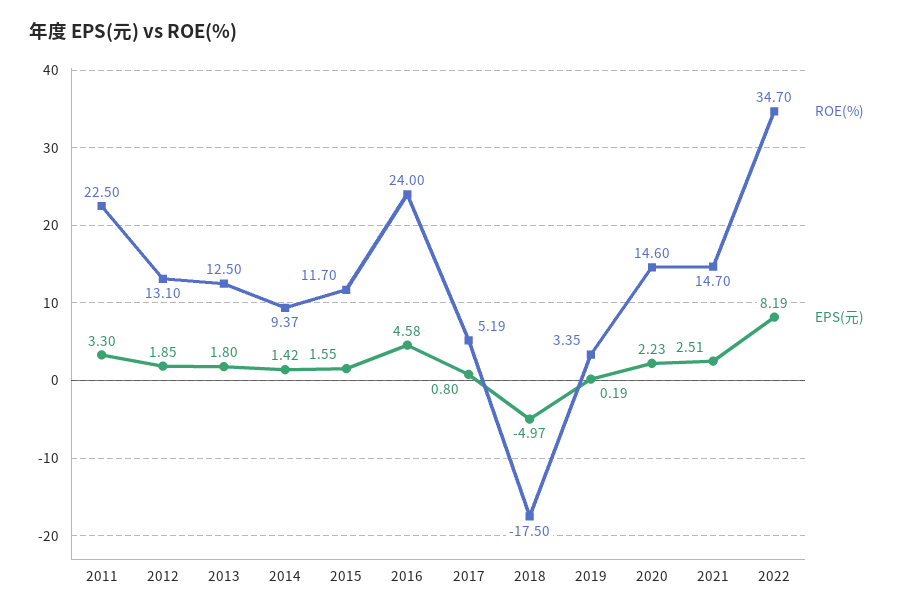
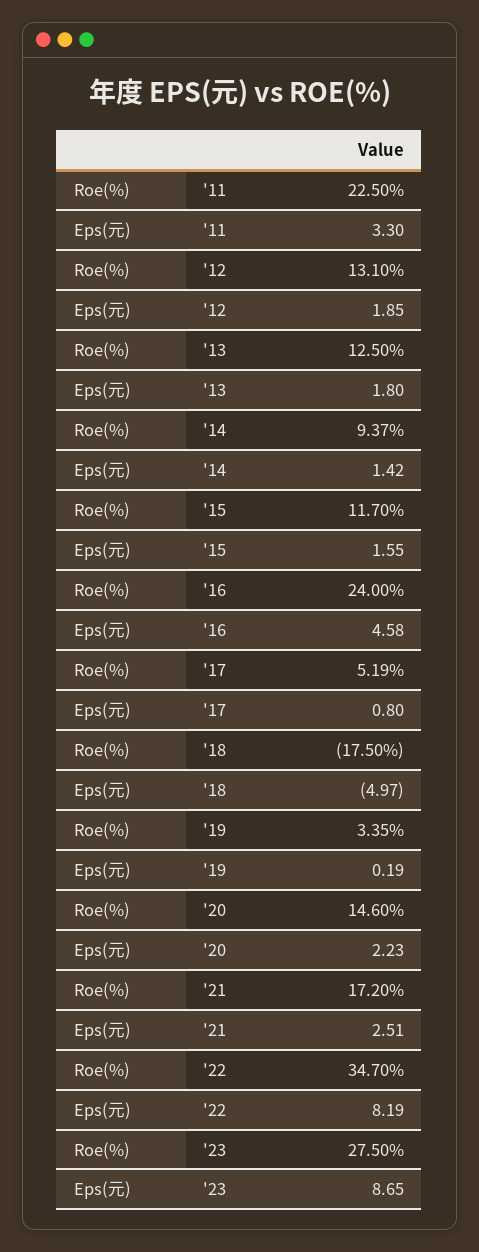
ROE(%), 2021: 14.7 -> 17.2
ROE(%), '23: none -> 27.5
EPS(元), '23: none -> 8.65

